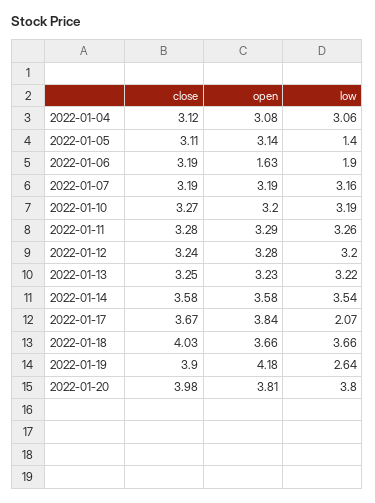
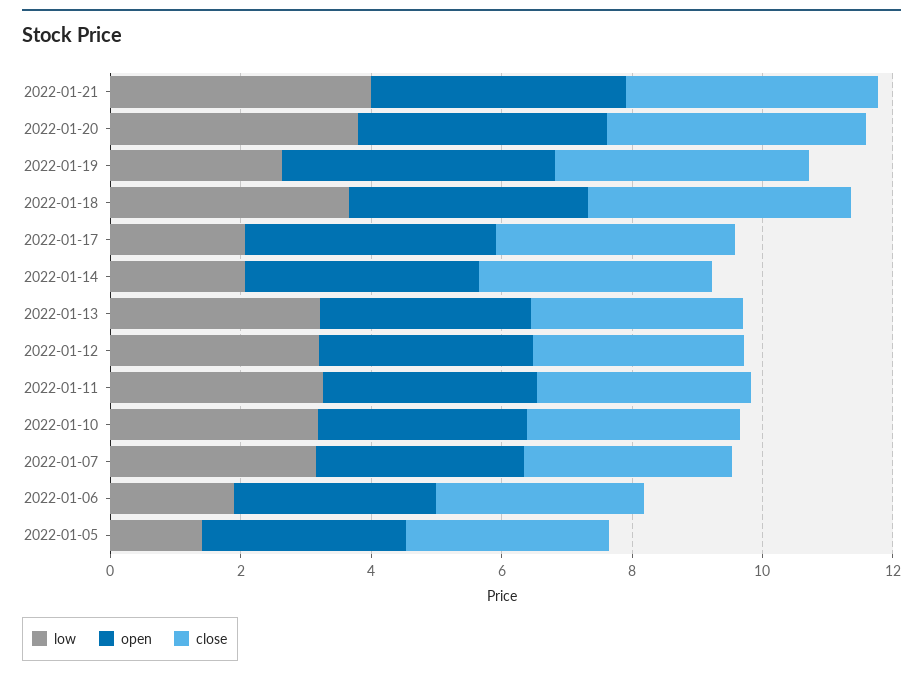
close, 2022-01-04: 3.12 -> none
open, 2022-01-04: 3.08 -> none
low, 2022-01-04: 3.06 -> none
open, 2022-01-06: 1.63 -> 3
low, 2022-01-14: 3.54 -> 2
low, 2022-01-21: none -> 4
open, 2022-01-21: none -> 4
close, 2022-01-21: none -> 4

